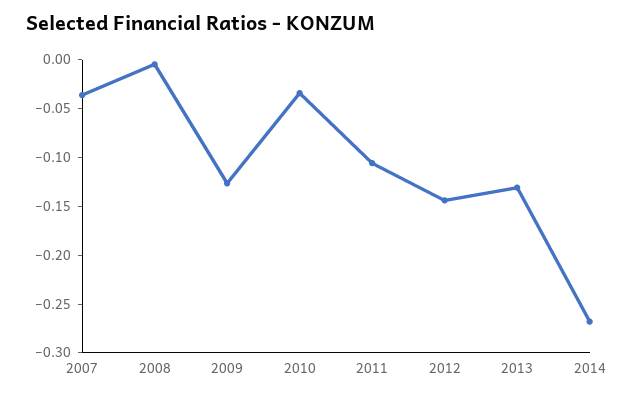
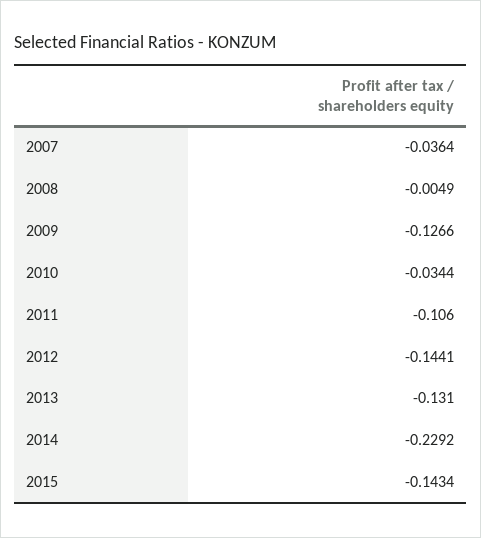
2014: -0.27 -> -0.2292
2015: none -> -0.1434

